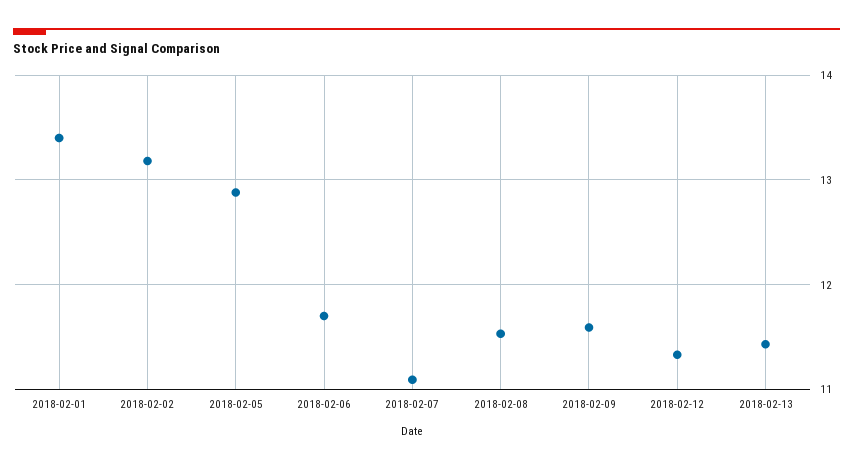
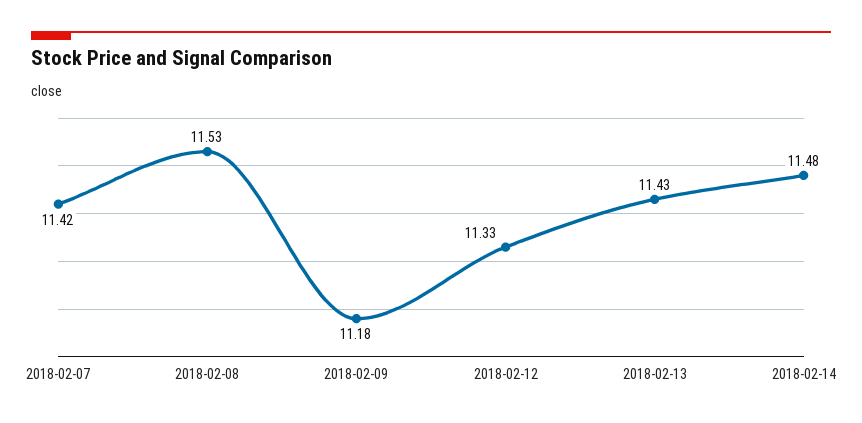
2018-02-01: 13.4 -> none
2018-02-02: 13.2 -> none
2018-02-05: 12.9 -> none
2018-02-06: 11.7 -> none
2018-02-07: 11.1 -> 11.42
2018-02-09: 11.6 -> 11.18
2018-02-14: none -> 11.48

